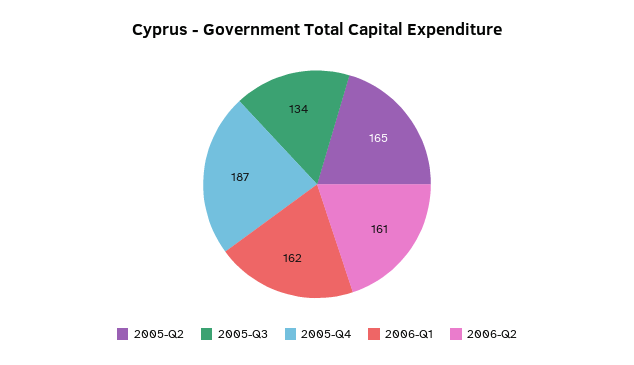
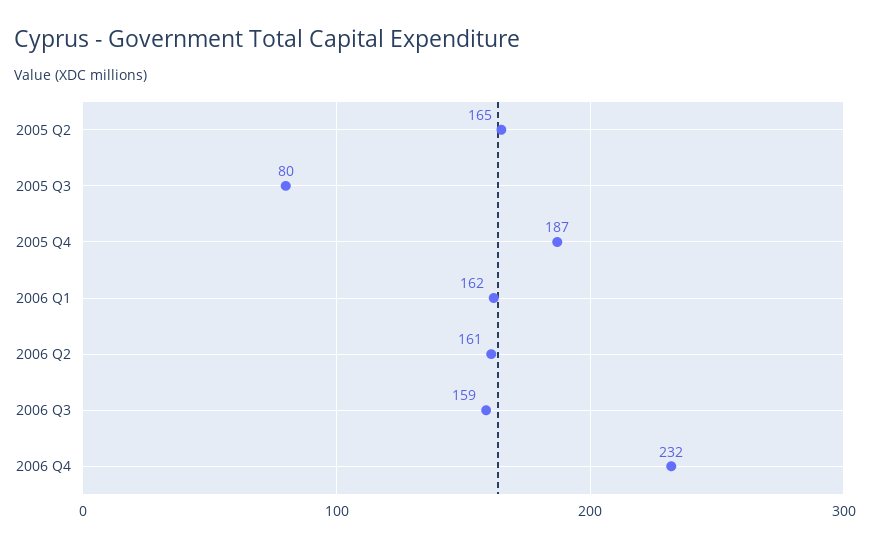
2005-Q3: 134 -> 80
2006 Q3: none -> 159
2006 Q4: none -> 232

